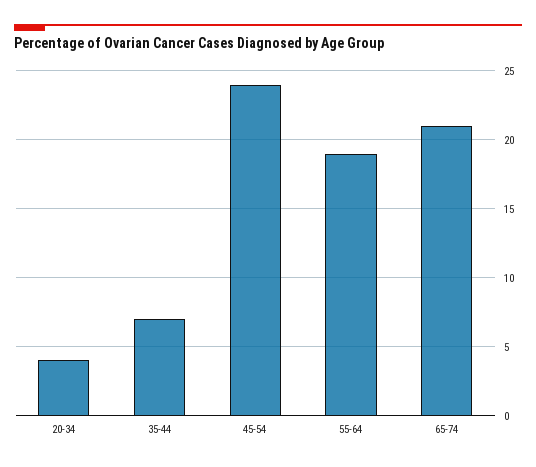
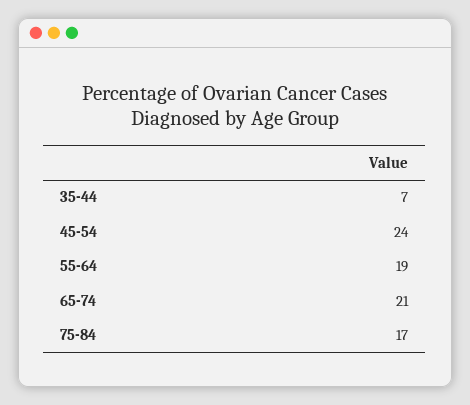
20-34: 4 -> none
75-84: none -> 17

